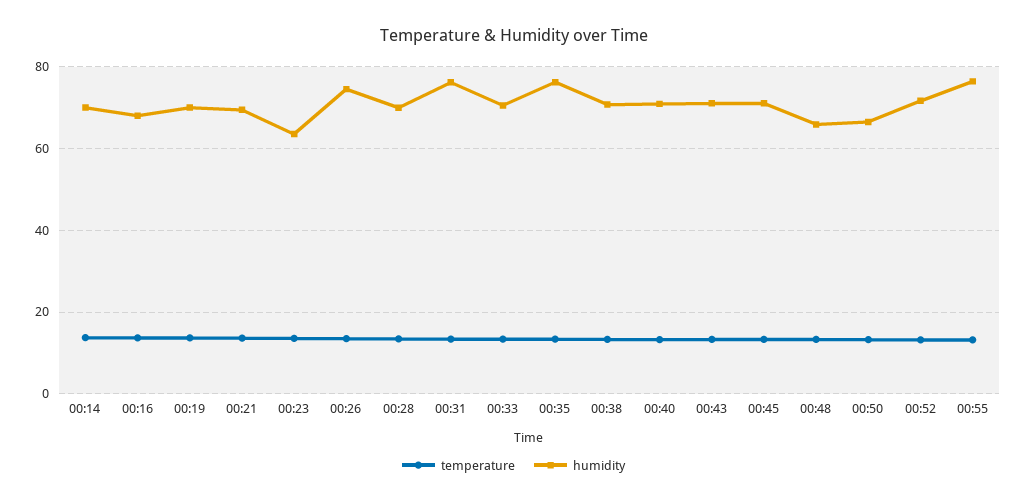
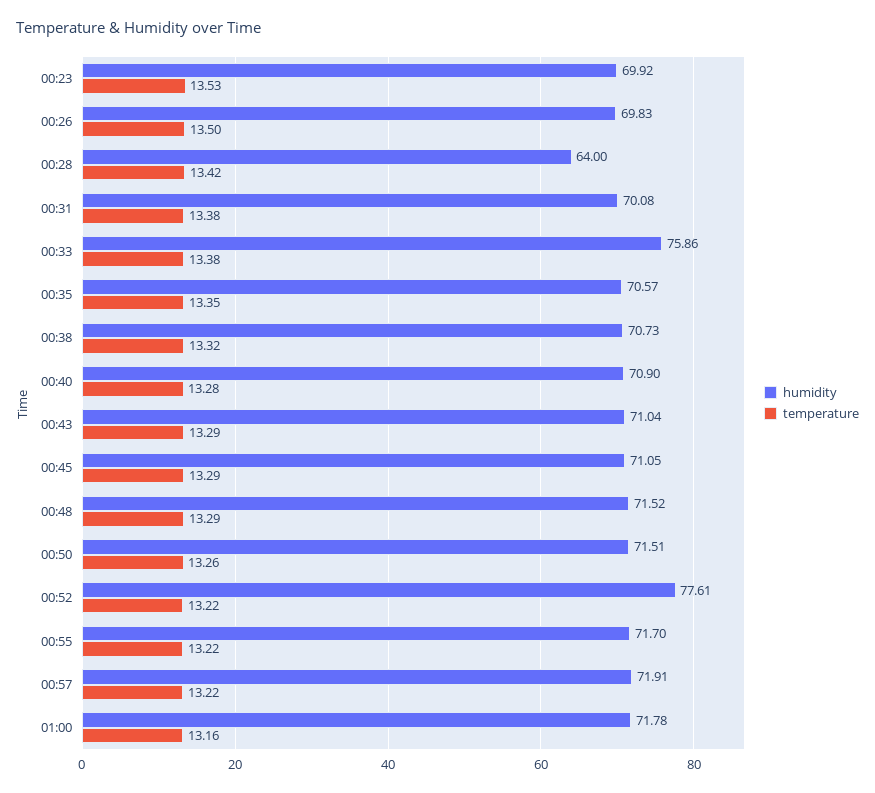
temperature, 00:14: 14 -> none
humidity, 00:14: 70 -> none
temperature, 00:16: 14 -> none
humidity, 00:16: 68 -> none
temperature, 00:19: 14 -> none
humidity, 00:19: 70 -> none
temperature, 00:21: 14 -> none
humidity, 00:21: 70 -> none
humidity, 00:23: 64 -> 69.92
humidity, 00:26: 74 -> 69.83
humidity, 00:28: 70 -> 64
humidity, 00:31: 76 -> 70.08
humidity, 00:33: 70 -> 75.86
humidity, 00:35: 76 -> 70.57
humidity, 00:48: 66 -> 71.52
humidity, 00:50: 66 -> 71.51
humidity, 00:52: 72 -> 77.61
humidity, 00:55: 76 -> 71.7
humidity, 00:57: none -> 71.91
temperature, 00:57: none -> 13.22
humidity, 01:00: none -> 71.78
temperature, 01:00: none -> 13.16

